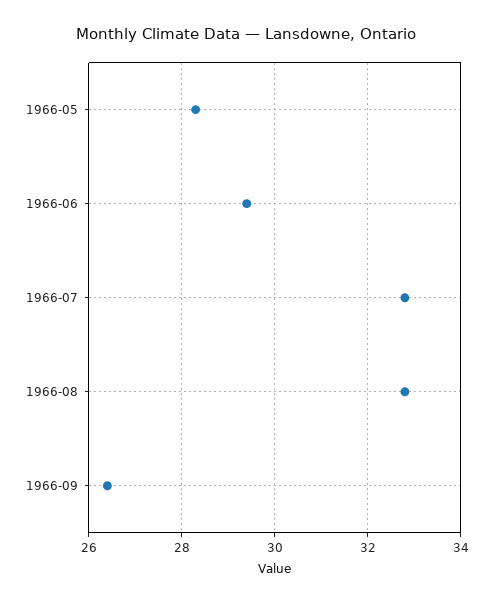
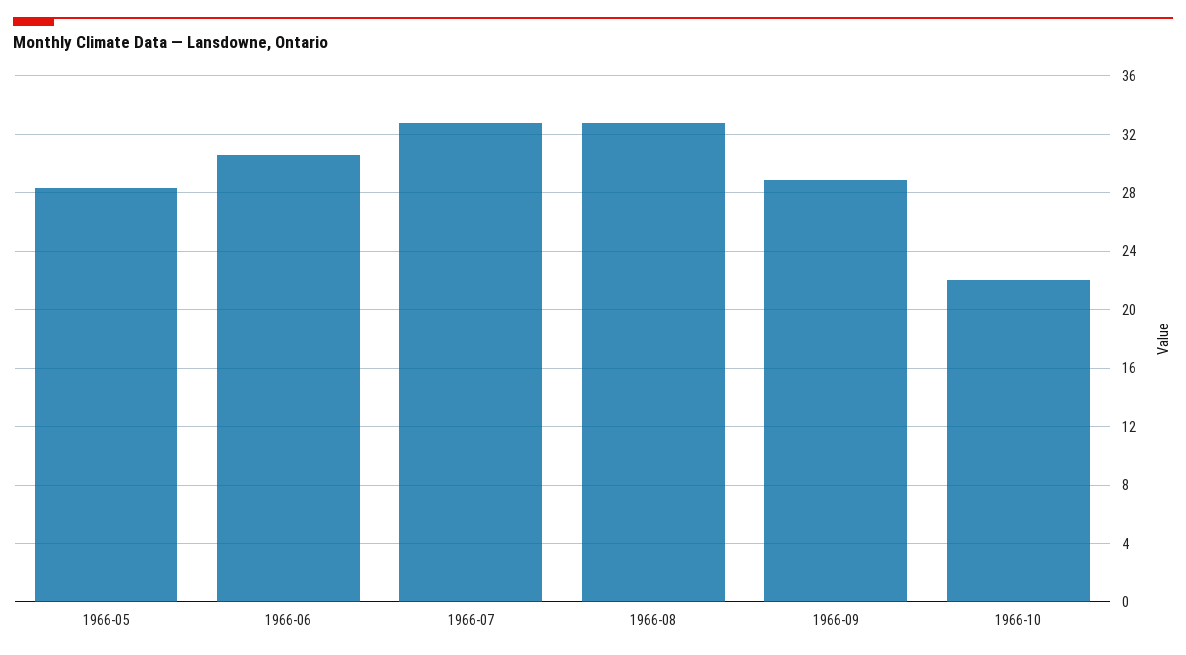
1966-06: 29.5 -> 30.5
1966-09: 26.5 -> 29
1966-10: none -> 22

